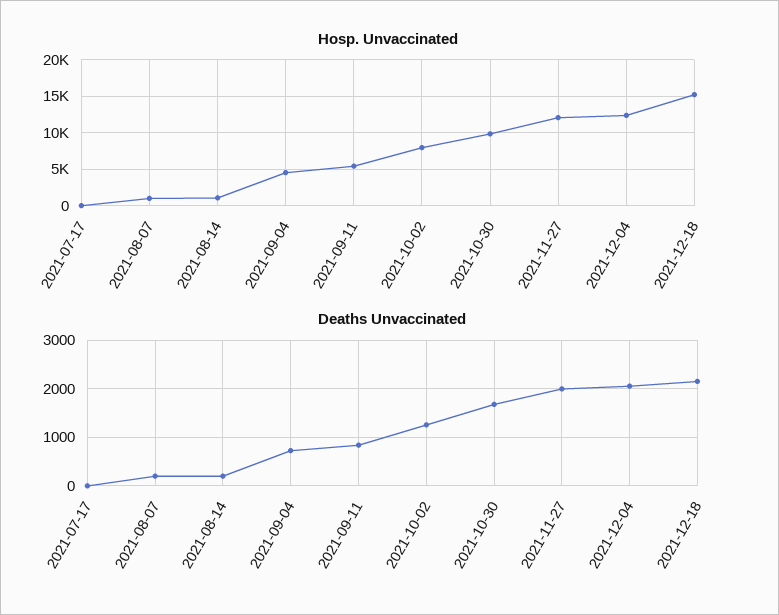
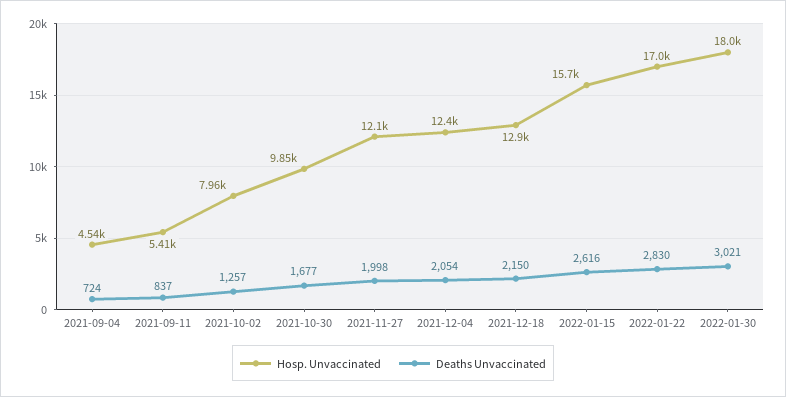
Hosp. Unvaccinated, 2021-07-17: 0 -> none
Hosp. Unvaccinated, 2021-08-07: 1000 -> none
Hosp. Unvaccinated, 2021-08-14: 1000 -> none
Hosp. Unvaccinated, 2021-12-18: 15000 -> 12900
Deaths Unvaccinated, 2021-07-17: 0 -> none
Deaths Unvaccinated, 2021-08-07: 200 -> none
Deaths Unvaccinated, 2021-08-14: 200 -> none
Hosp. Unvaccinated, 2022-01-15: none -> 15700
Deaths Unvaccinated, 2022-01-15: none -> 2616
Hosp. Unvaccinated, 2022-01-22: none -> 17000
Deaths Unvaccinated, 2022-01-22: none -> 2830
Hosp. Unvaccinated, 2022-01-30: none -> 18000
Deaths Unvaccinated, 2022-01-30: none -> 3021

